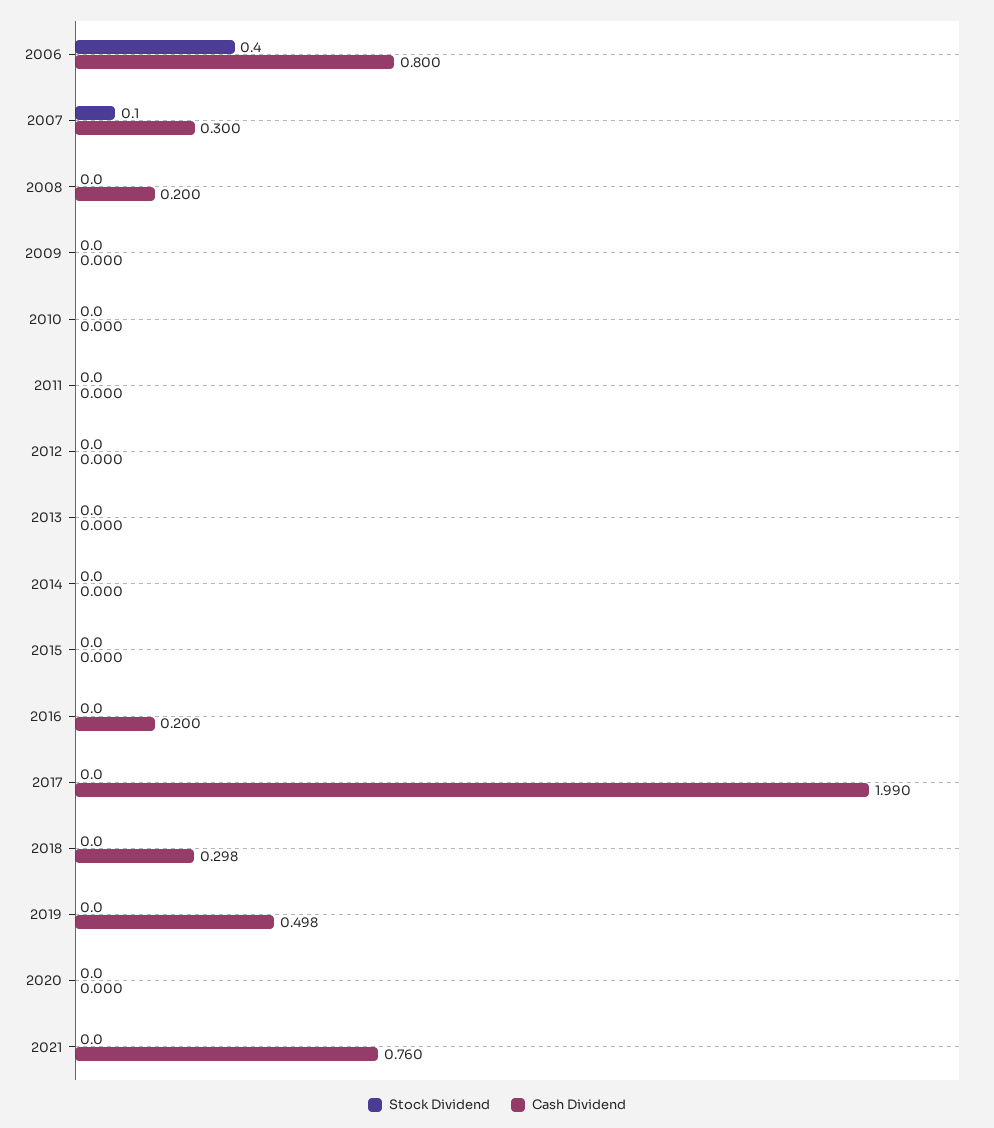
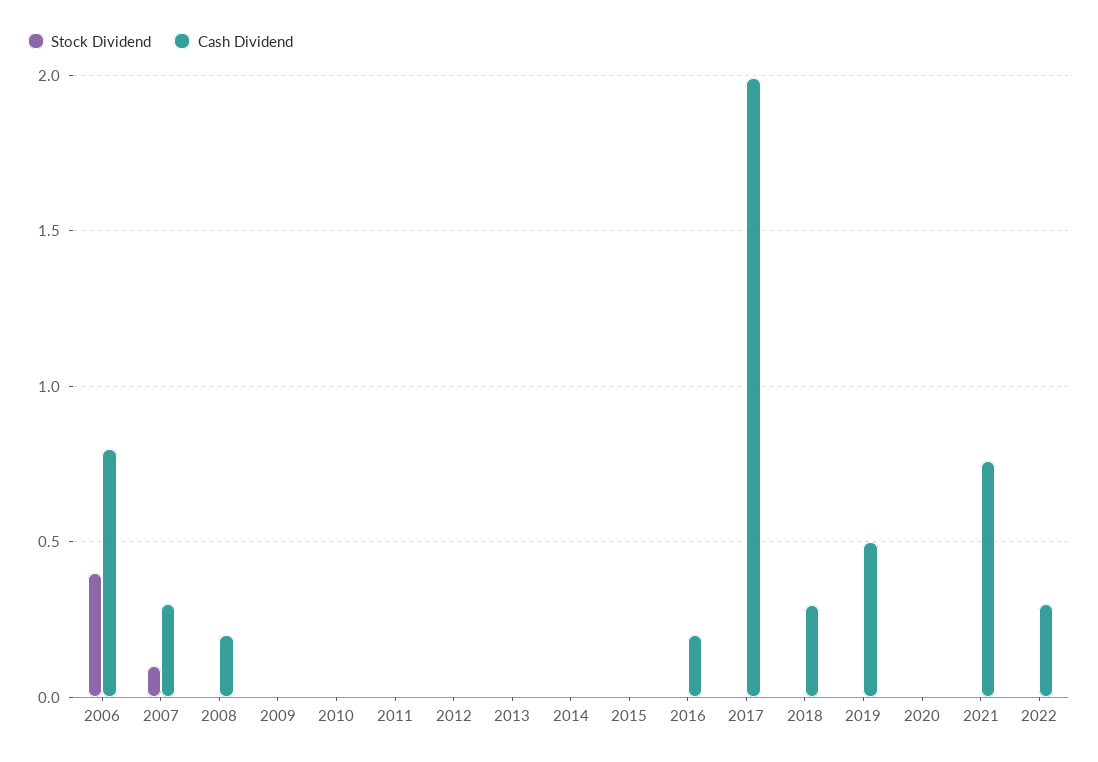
Stock Dividend, 2022: none -> 0
Cash Dividend, 2022: none -> 0.3

